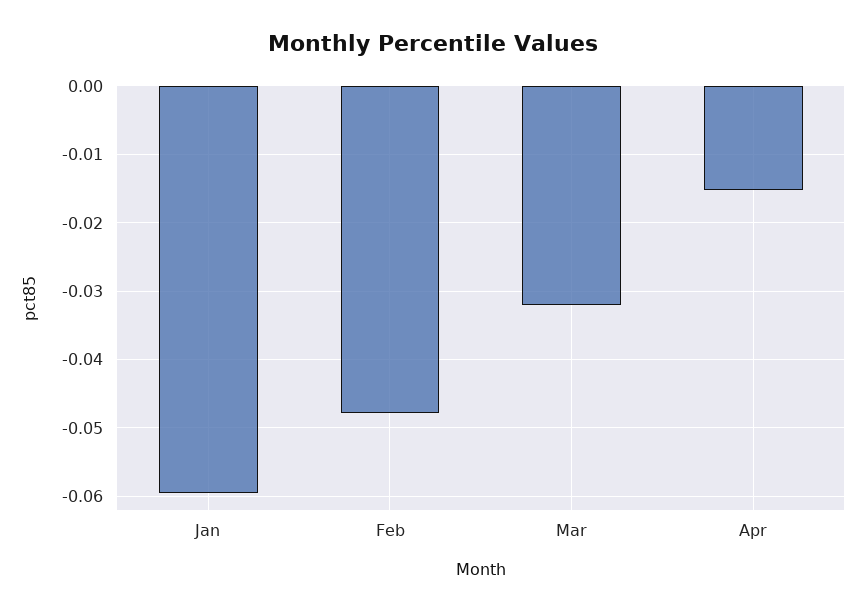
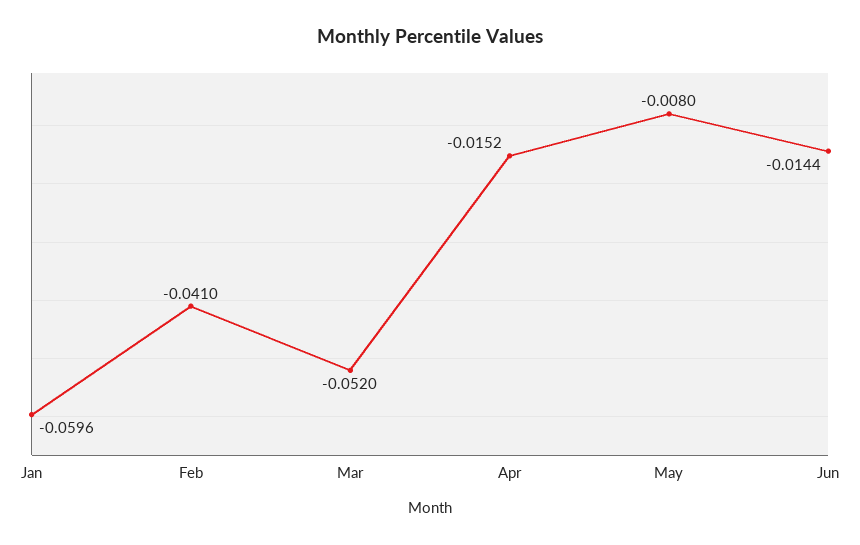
Feb: -0.048 -> -0.041
Mar: -0.032 -> -0.052
May: none -> -0.008
Jun: none -> -0.0144

